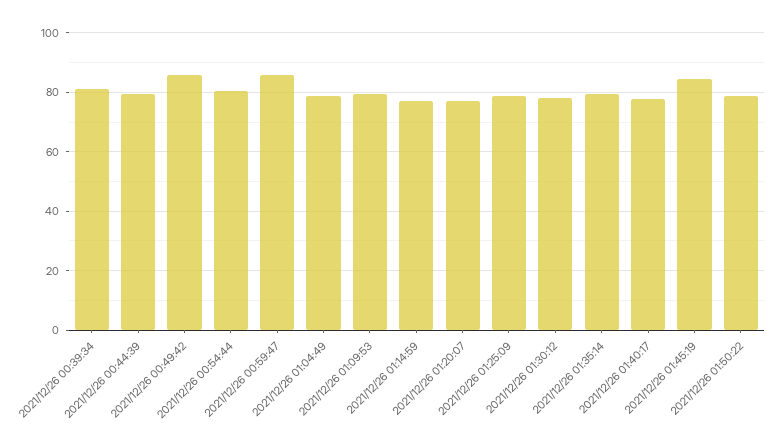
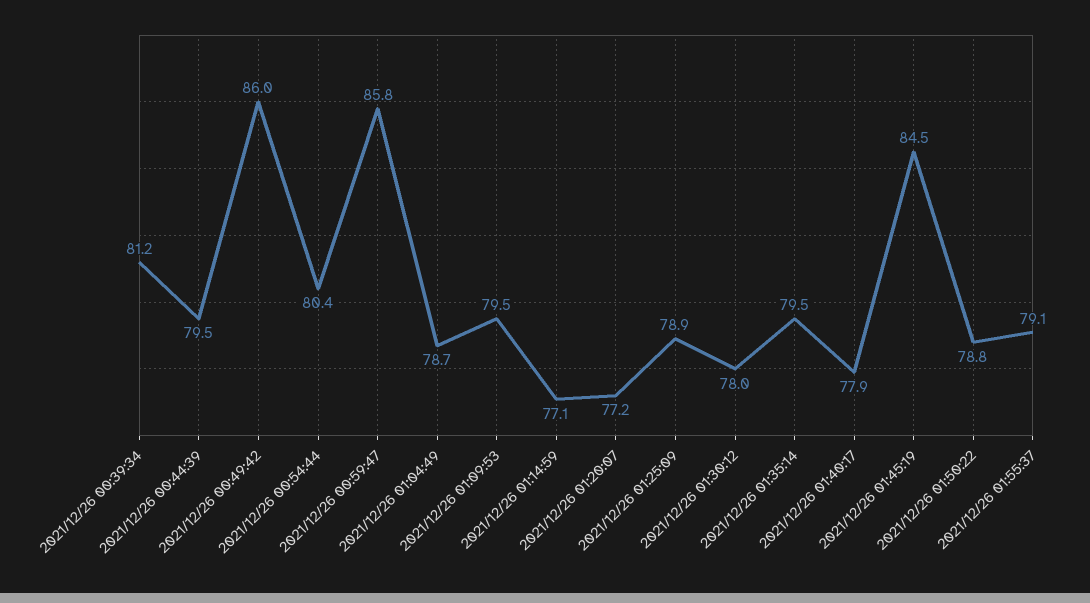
2021/12/26 01:55:37: none -> 79.1

